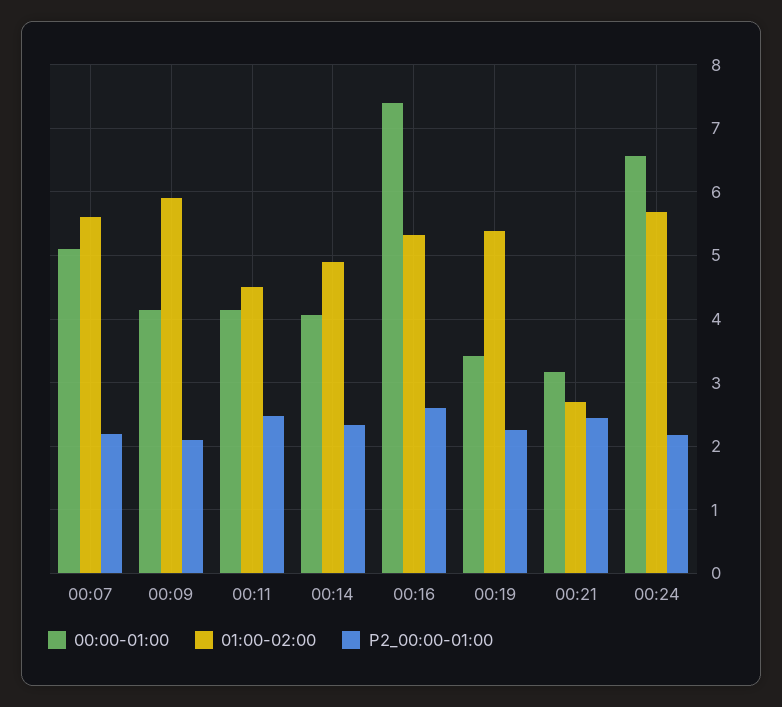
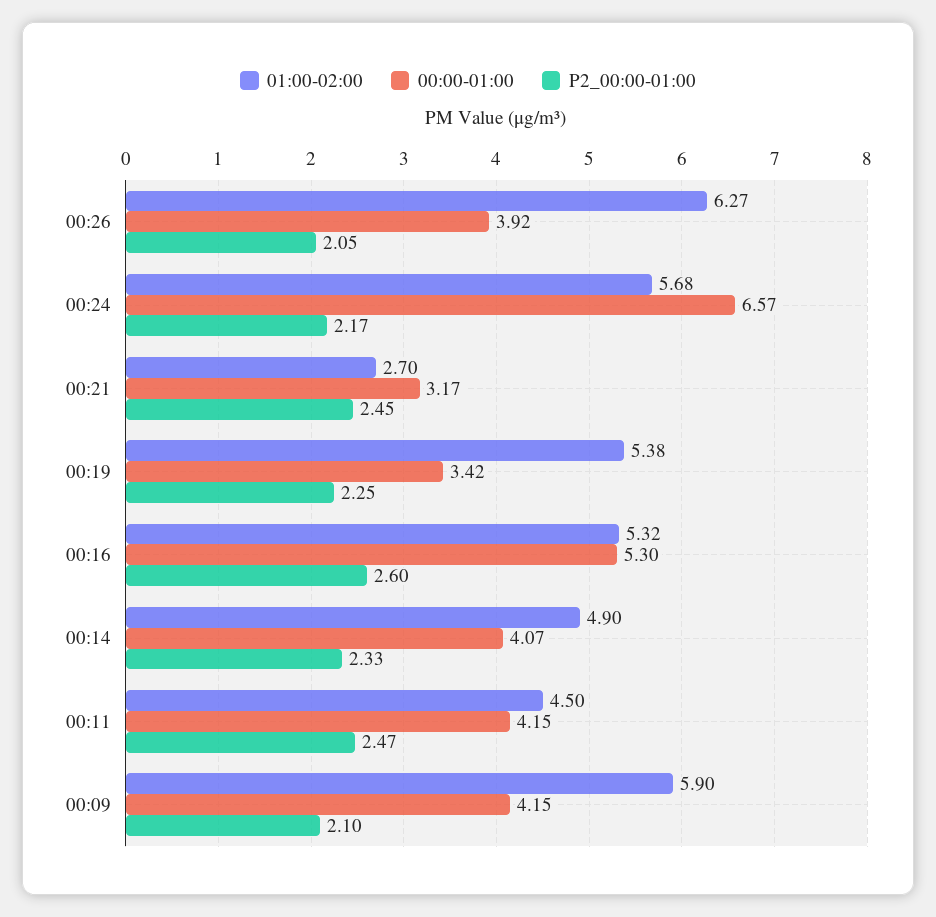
00:00-01:00, 00:07: 5.1 -> none
01:00-02:00, 00:07: 5.6 -> none
P2_00:00-01:00, 00:07: 2.2 -> none
00:00-01:00, 00:16: 7.4 -> 5.3
01:00-02:00, 00:26: none -> 6.27
00:00-01:00, 00:26: none -> 3.92
P2_00:00-01:00, 00:26: none -> 2.05

